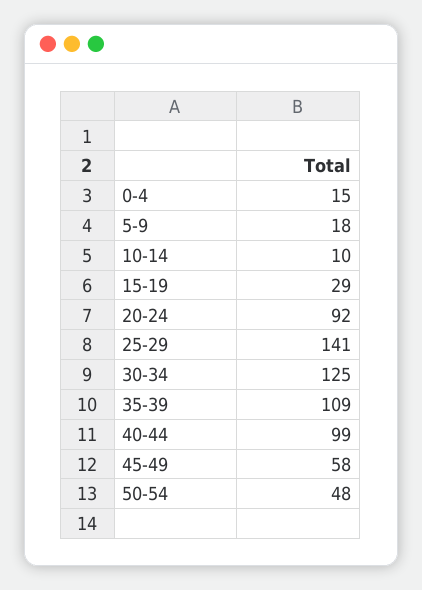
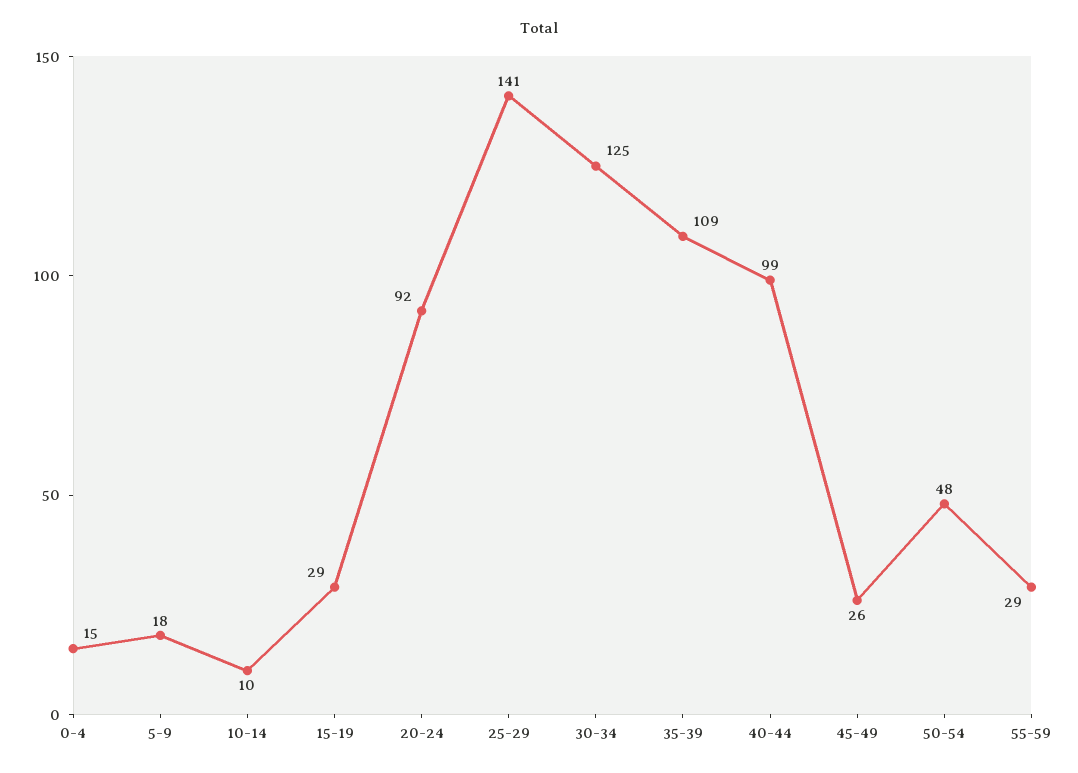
45-49: 58 -> 26
55-59: none -> 29

